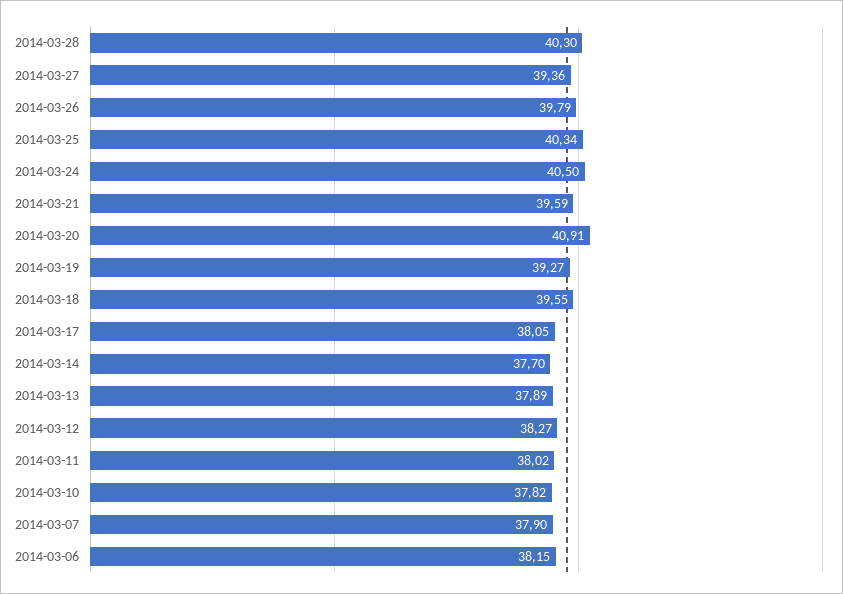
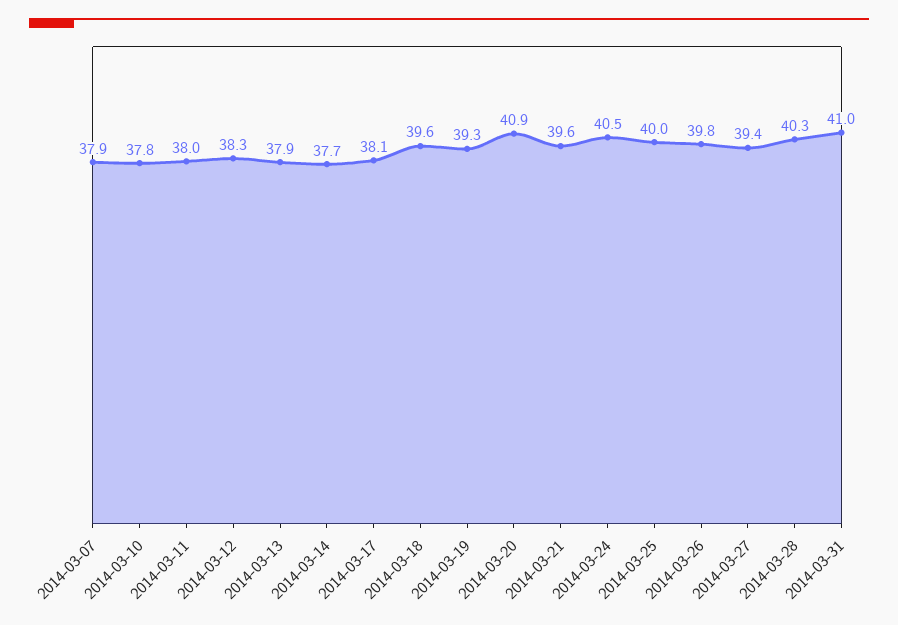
2014-03-25: 40.34 -> 40
2014-03-06: 38.15 -> none
2014-03-31: none -> 41

